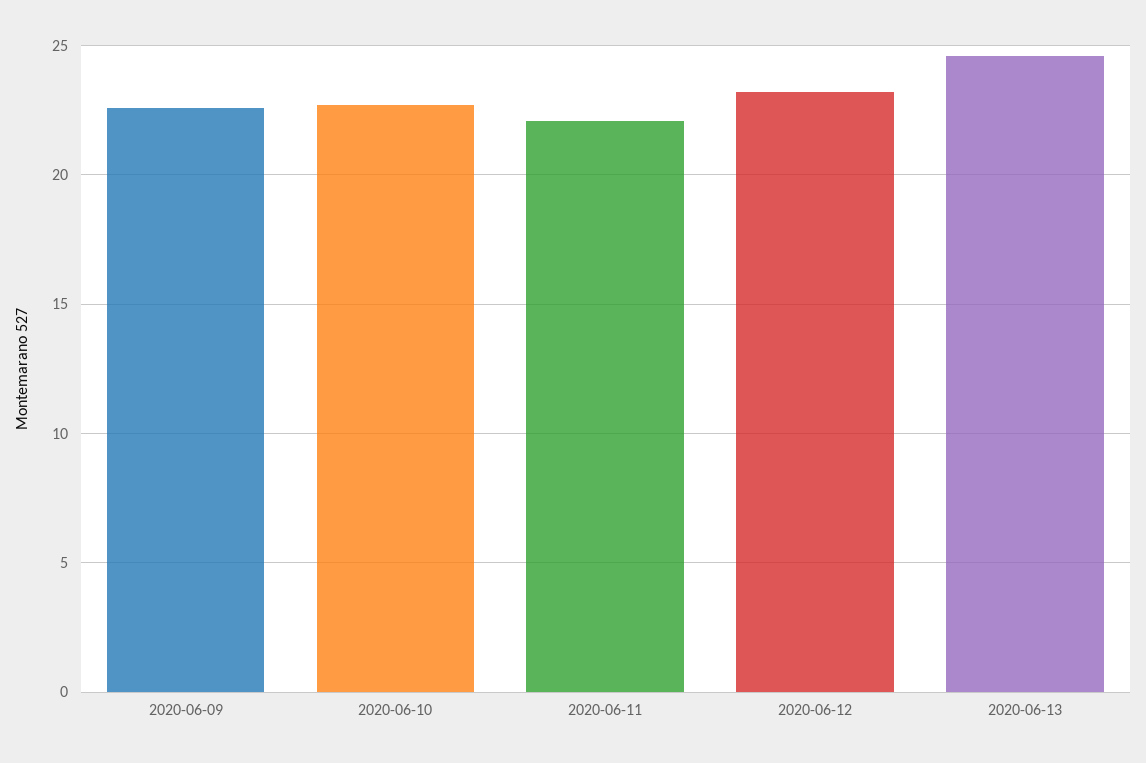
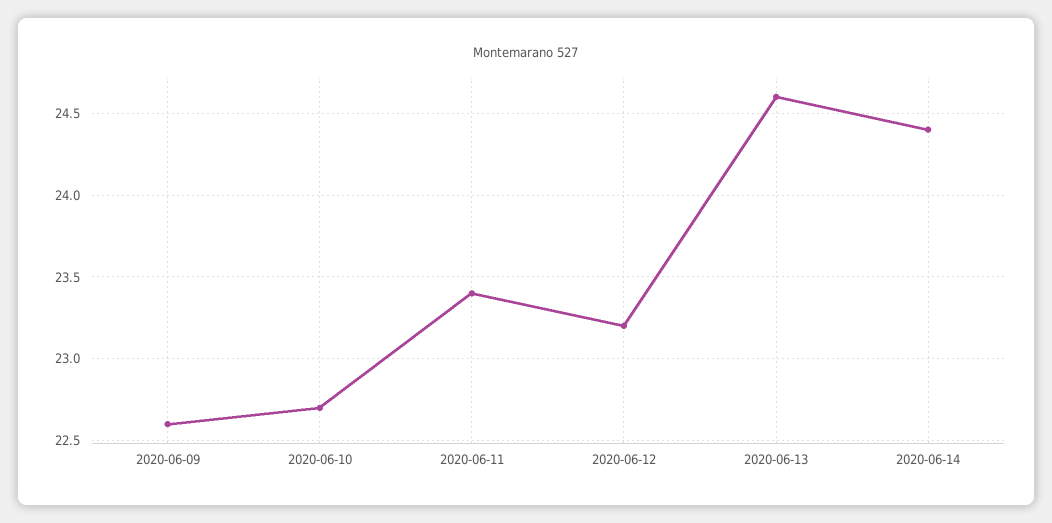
2020-06-11: 22 -> 23.4
2020-06-14: none -> 24.4

